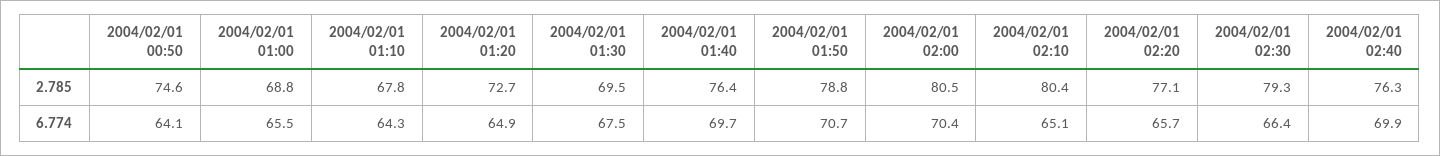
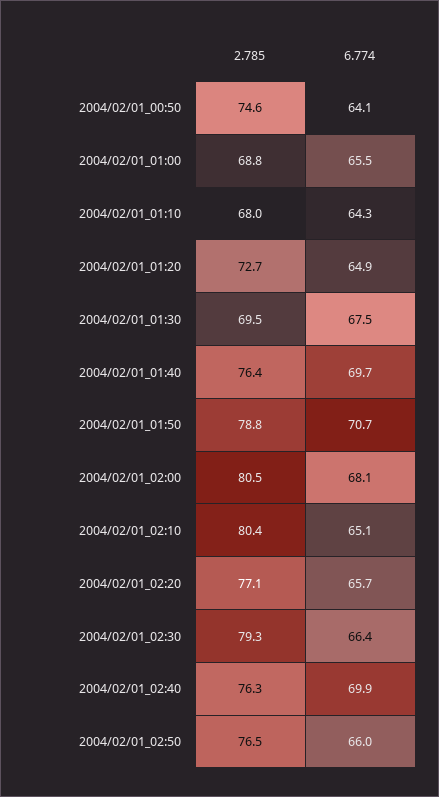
2004/02/01 01:10, 2.785: 67.8 -> 68
2004/02/01 02:00, 6.774: 70.4 -> 68.1
2004/02/01_02:50, 2.785: none -> 76.5
2004/02/01_02:50, 6.774: none -> 66

